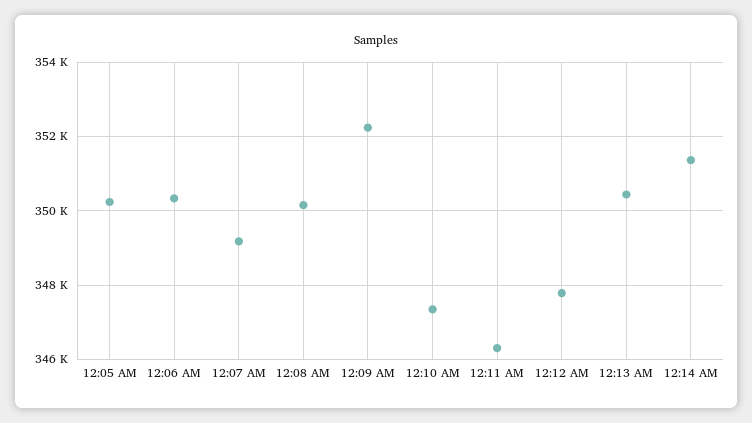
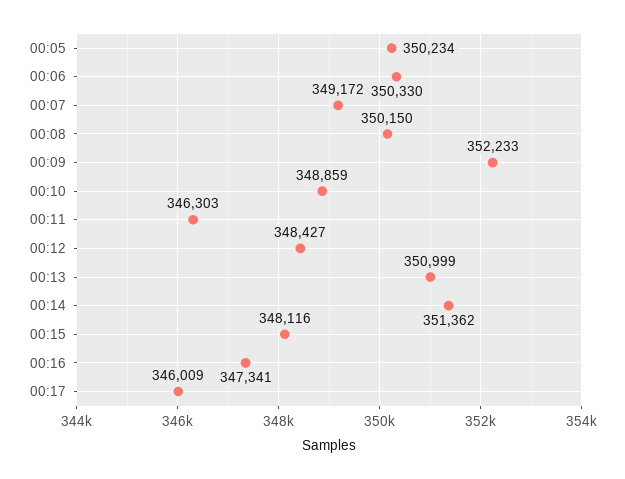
12:10 AM: 347400 -> 348859
12:12 AM: 347800 -> 348427
12:13 AM: 350400 -> 350999
00:15: none -> 348116
00:16: none -> 347341
00:17: none -> 346009

